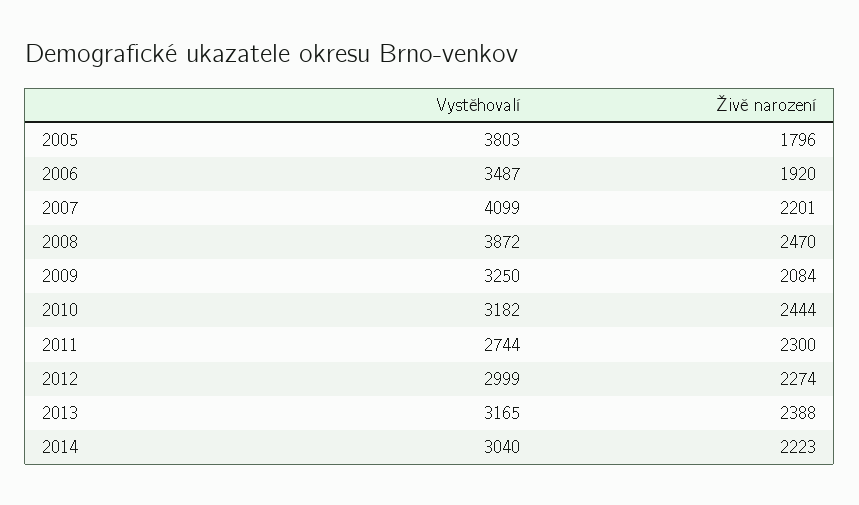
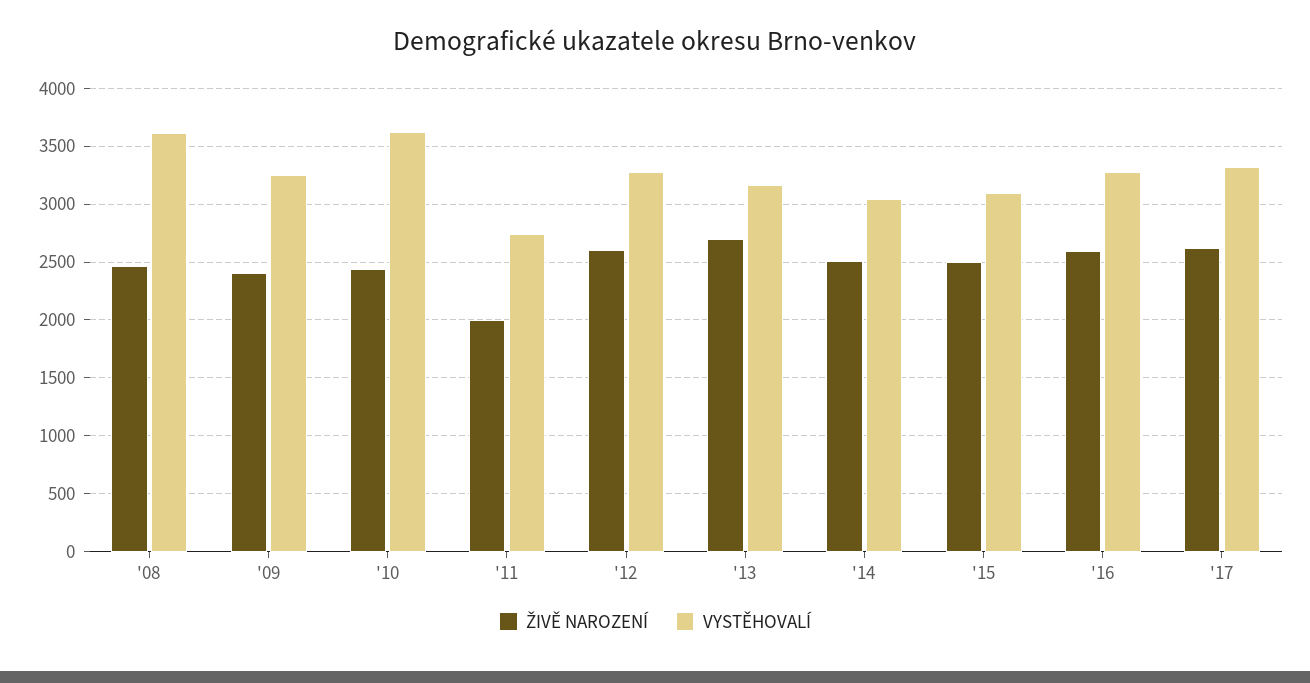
Vystěhovalí, 2005: 3803 -> none
Živě narození, 2005: 1796 -> none
Vystěhovalí, 2006: 3487 -> none
Živě narození, 2006: 1920 -> none
Vystěhovalí, 2007: 4099 -> none
Živě narození, 2007: 2201 -> none
Vystěhovalí, 2008: 3872 -> 3600
Živě narození, 2009: 2084 -> 2400
Vystěhovalí, 2010: 3182 -> 3600
Živě narození, 2011: 2300 -> 2000
Vystěhovalí, 2012: 2999 -> 3300
Živě narození, 2012: 2274 -> 2600
Živě narození, 2013: 2388 -> 2700
Živě narození, 2014: 2223 -> 2500
Živě narození, '15: none -> 2500
Vystěhovalí, '15: none -> 3100
Živě narození, '16: none -> 2600
Vystěhovalí, '16: none -> 3300
Živě narození, '17: none -> 2600
Vystěhovalí, '17: none -> 3300

